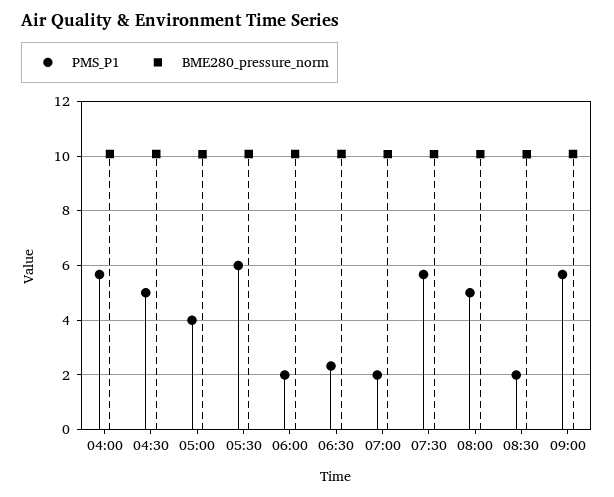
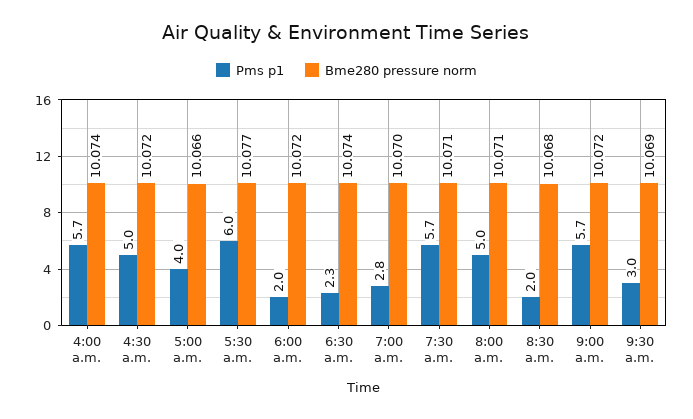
PMS_P1, 07:00: 2 -> 2.8
PMS_P1, 9:30 a.m.: none -> 3
BME280_pressure_norm, 9:30 a.m.: none -> 10.069

